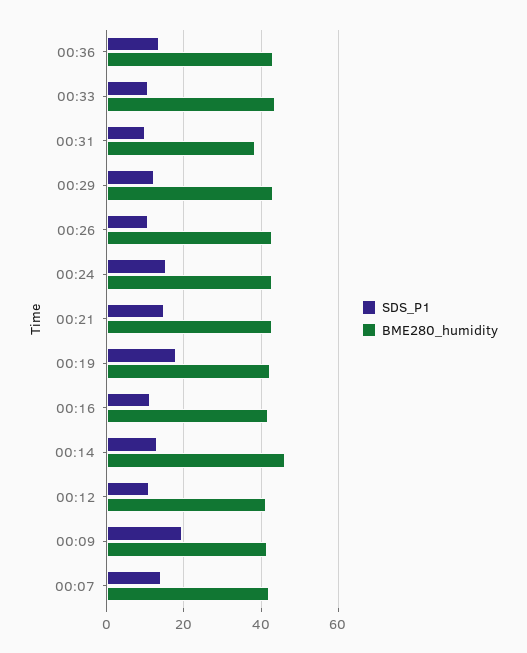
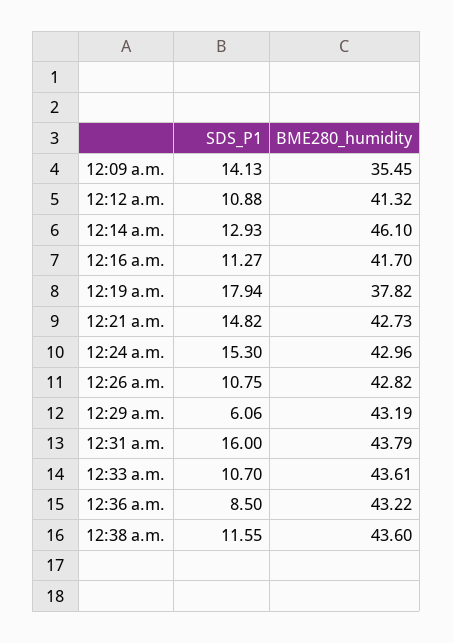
SDS_P1, 00:36: 14 -> 8.5
SDS_P1, 00:31: 10 -> 16
BME280_humidity, 00:31: 38 -> 43.79
SDS_P1, 00:29: 12 -> 6.06
BME280_humidity, 00:19: 42 -> 37.82
SDS_P1, 00:09: 20 -> 14.13
BME280_humidity, 00:09: 42 -> 35.45
SDS_P1, 00:07: 14 -> none
BME280_humidity, 00:07: 42 -> none
SDS_P1, 12:38 a.m.: none -> 11.55
BME280_humidity, 12:38 a.m.: none -> 43.6

